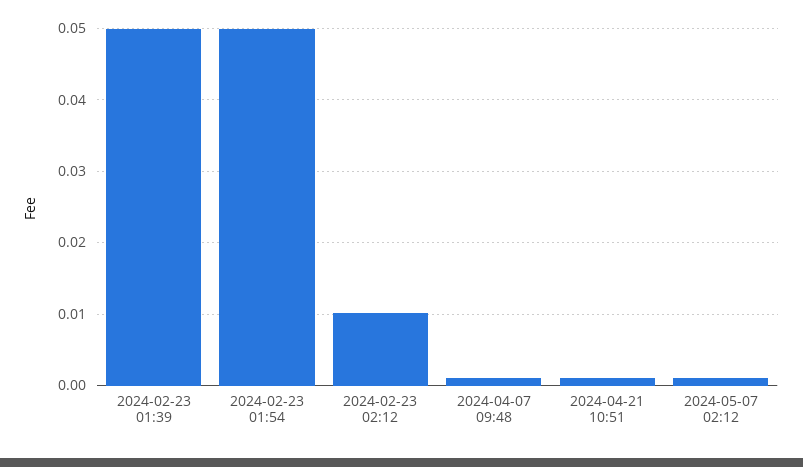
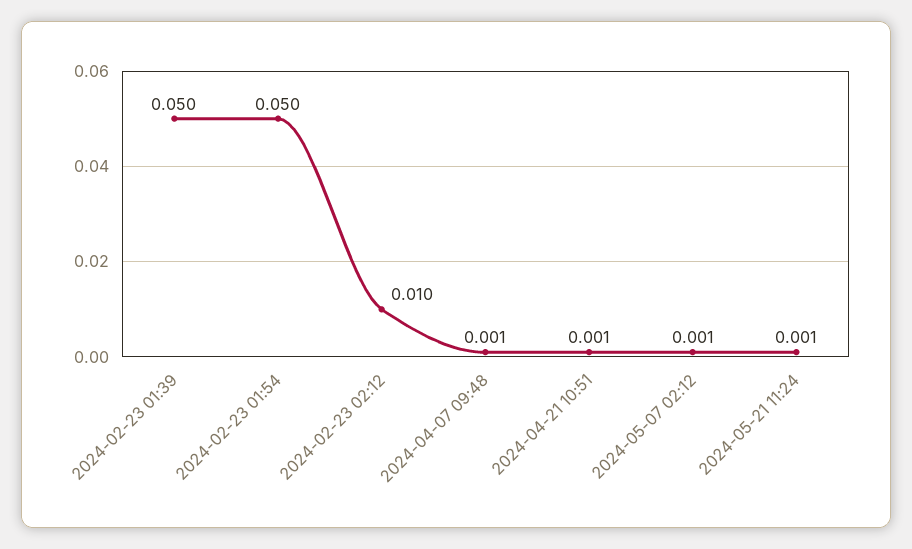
2024-05-21 11:24: none -> 0.001

